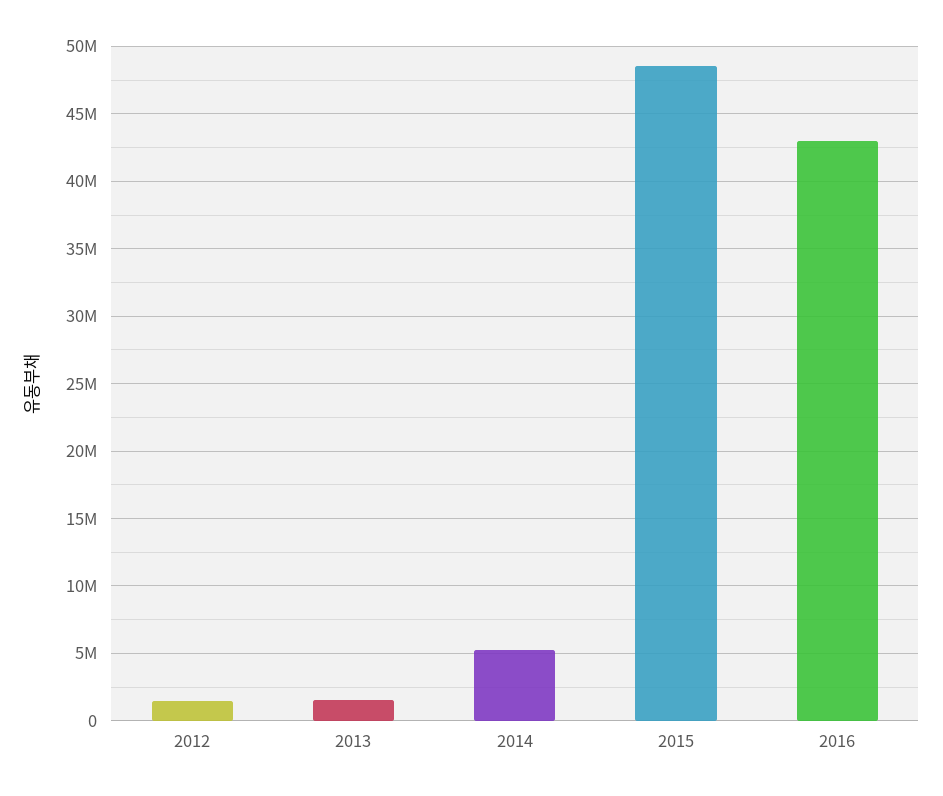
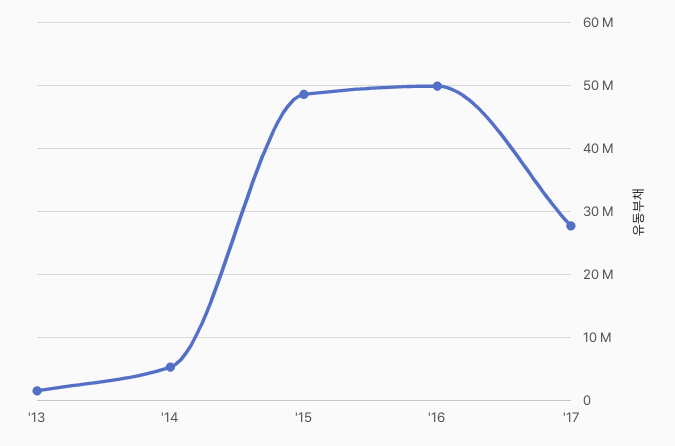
2012: 1500000 -> none
2016: 43000000 -> 50000000
'17: none -> 28000000

